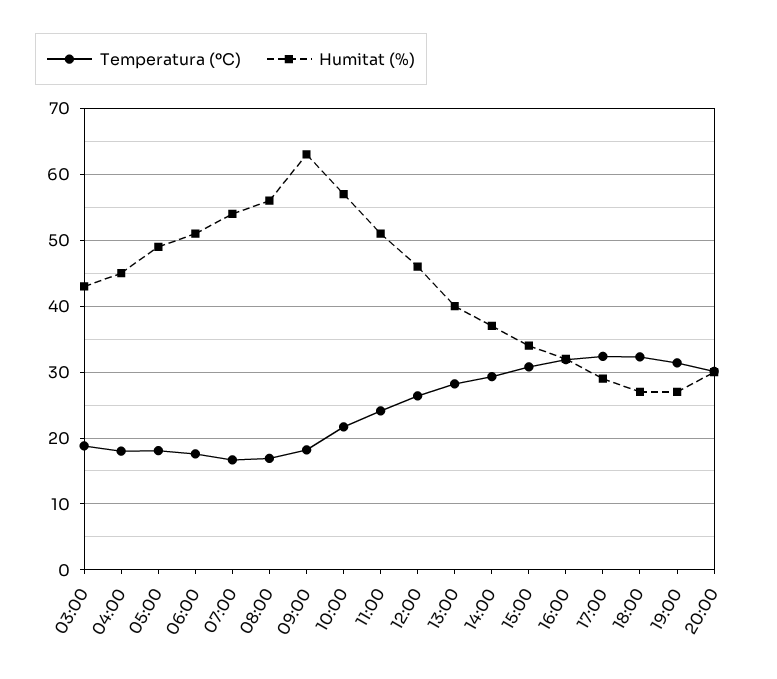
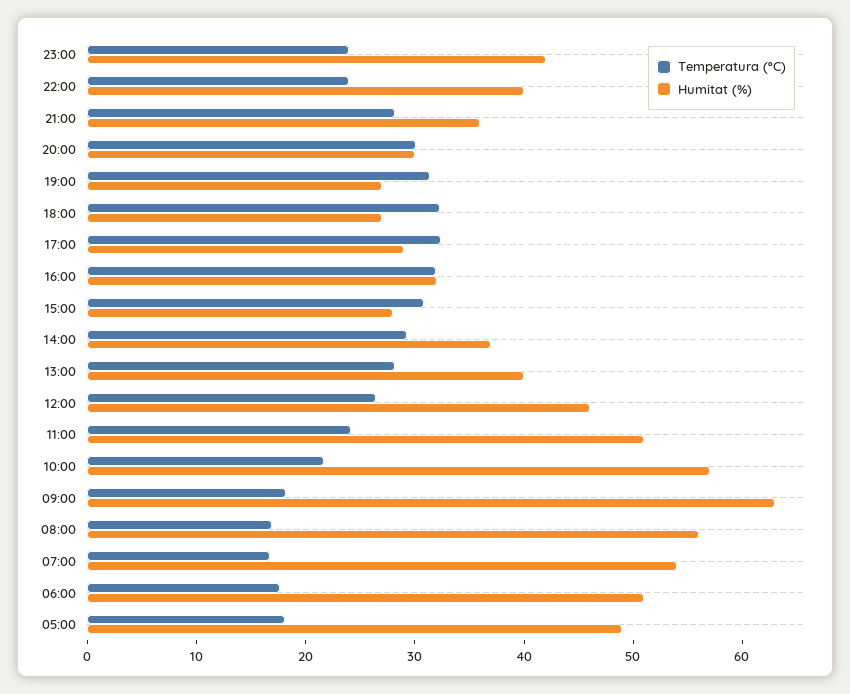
Temperatura (ºC), 03:00: 19 -> none
Humitat (%), 03:00: 43 -> none
Temperatura (ºC), 04:00: 18 -> none
Humitat (%), 04:00: 45 -> none
Humitat (%), 15:00: 34 -> 28
Temperatura (ºC), 23:00: none -> 24
Humitat (%), 23:00: none -> 42
Temperatura (ºC), 22:00: none -> 24
Humitat (%), 22:00: none -> 40
Temperatura (ºC), 21:00: none -> 28
Humitat (%), 21:00: none -> 36

